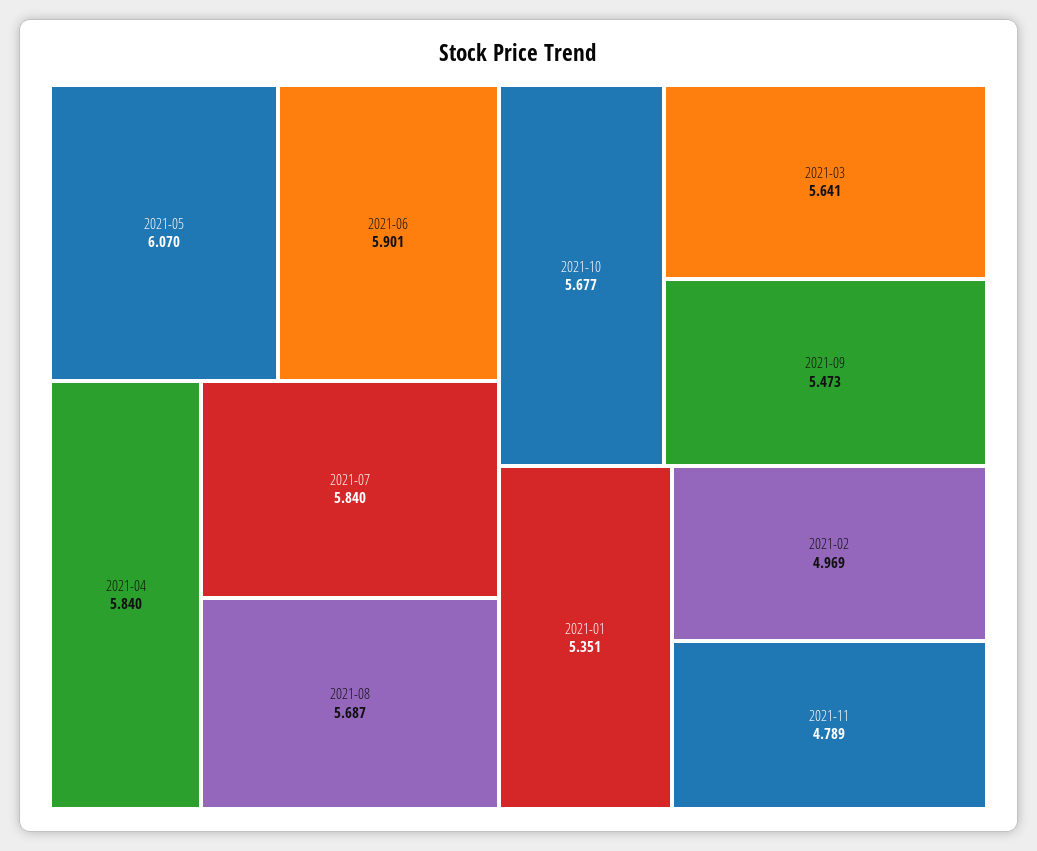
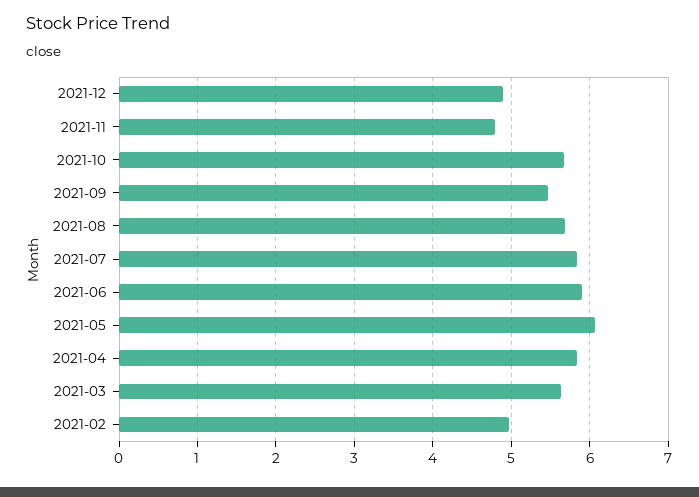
2021-01: 5.351 -> none
2021-12: none -> 4.9

